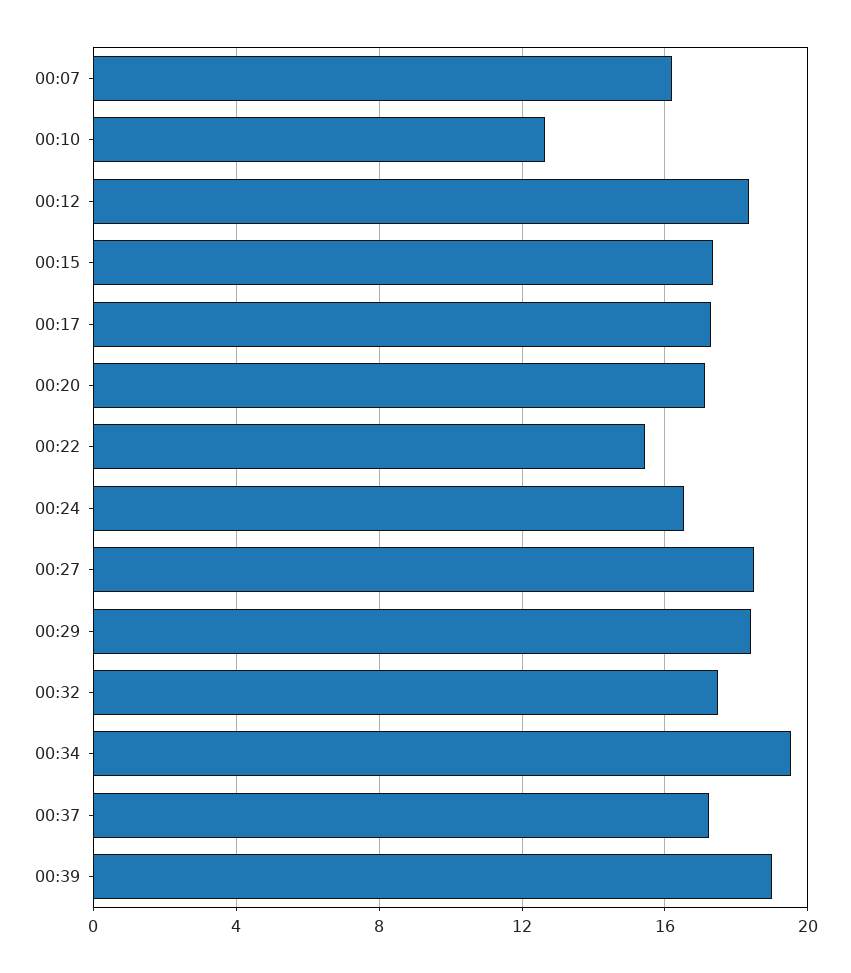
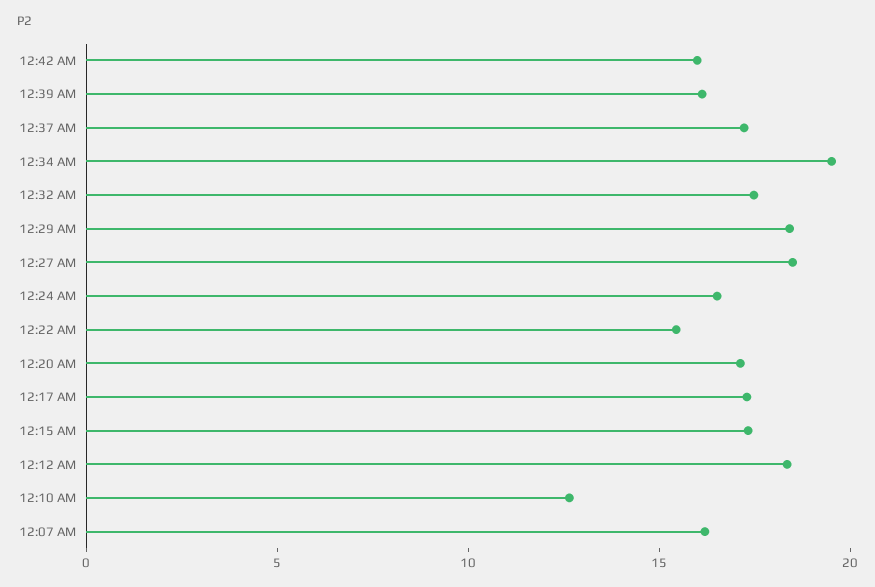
00:39: 19 -> 16
12:42 AM: none -> 16

